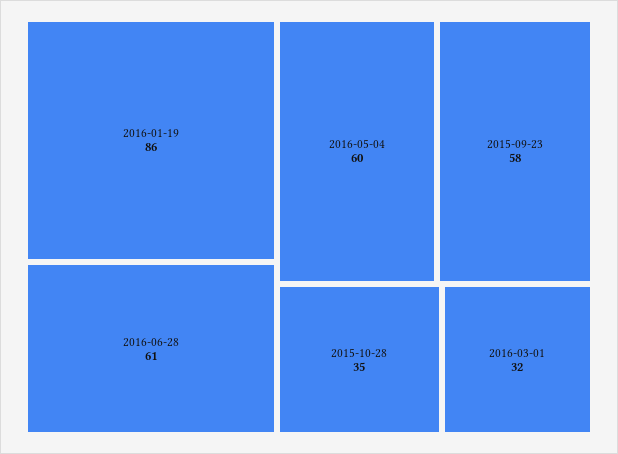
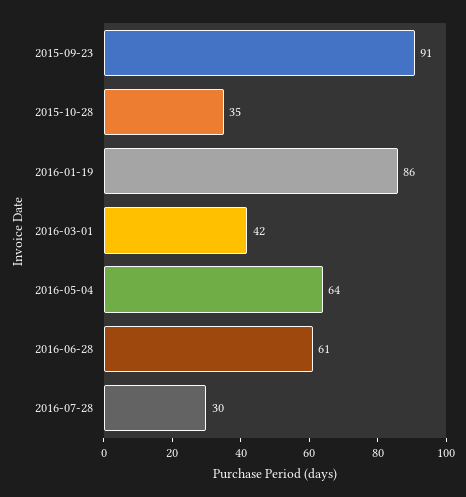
2016-05-04: 60 -> 64
2015-09-23: 58 -> 91
2016-03-01: 32 -> 42
2016-07-28: none -> 30

